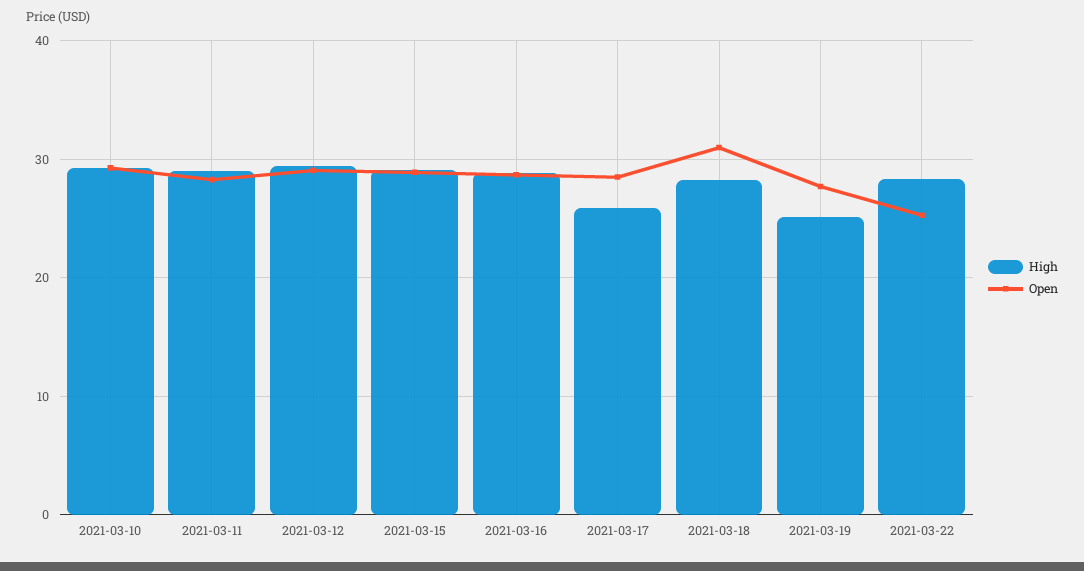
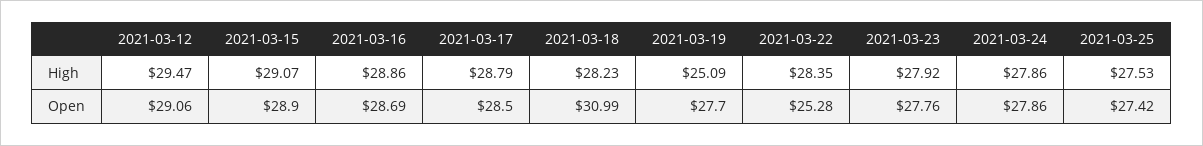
High, 2021-03-10: 29 -> none
Open, 2021-03-10: 29 -> none
High, 2021-03-11: 29 -> none
Open, 2021-03-11: 28 -> none
High, 2021-03-17: 26 -> 28.79
High, 2021-03-23: none -> 27.92
High, 2021-03-24: none -> 27.86
High, 2021-03-25: none -> 27.53
Open, 2021-03-23: none -> 27.76
Open, 2021-03-24: none -> 27.86
Open, 2021-03-25: none -> 27.42

